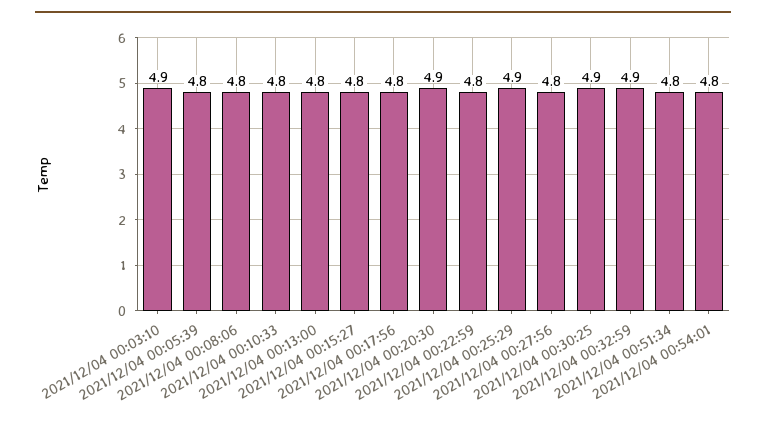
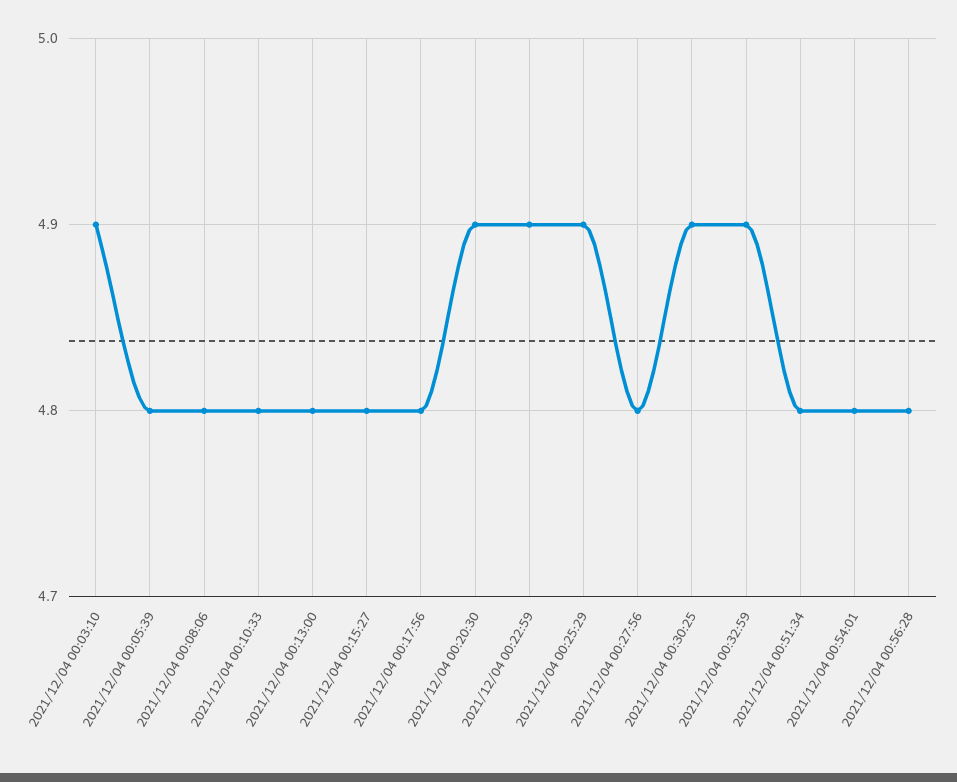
2021/12/04 00:22:59: 4.8 -> 4.9
2021/12/04 00:56:28: none -> 4.8

